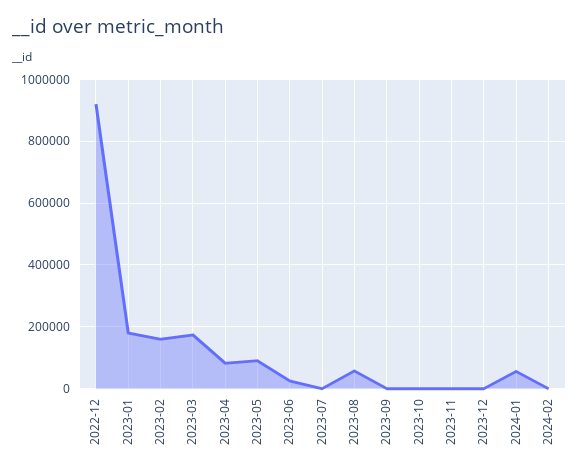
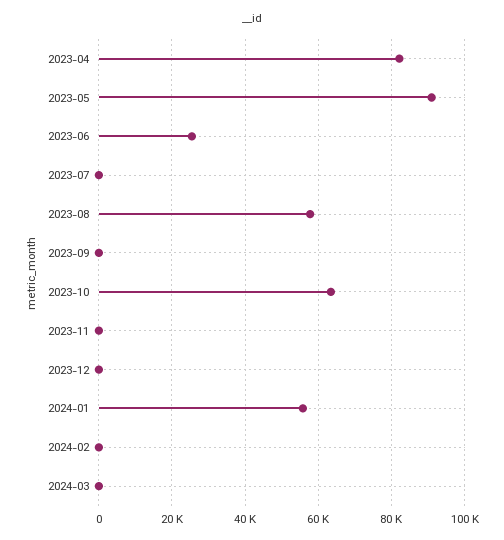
2022-12: 920000 -> none
2023-01: 180000 -> none
2023-02: 160000 -> none
2023-03: 180000 -> none
2023-10: 0 -> 64000
2024-03: none -> 0

